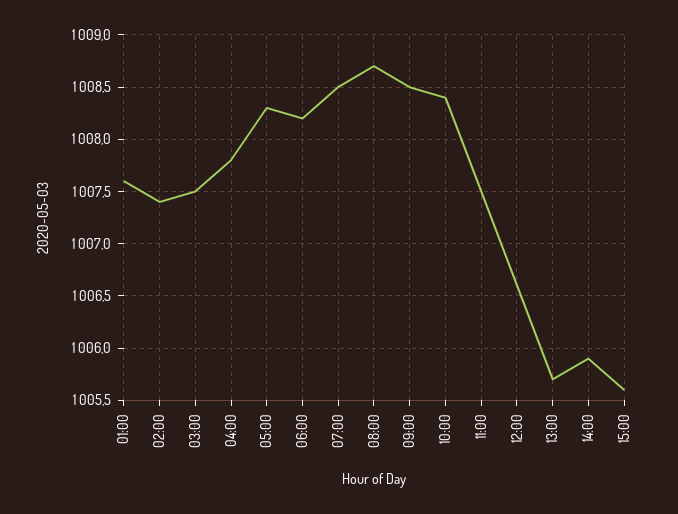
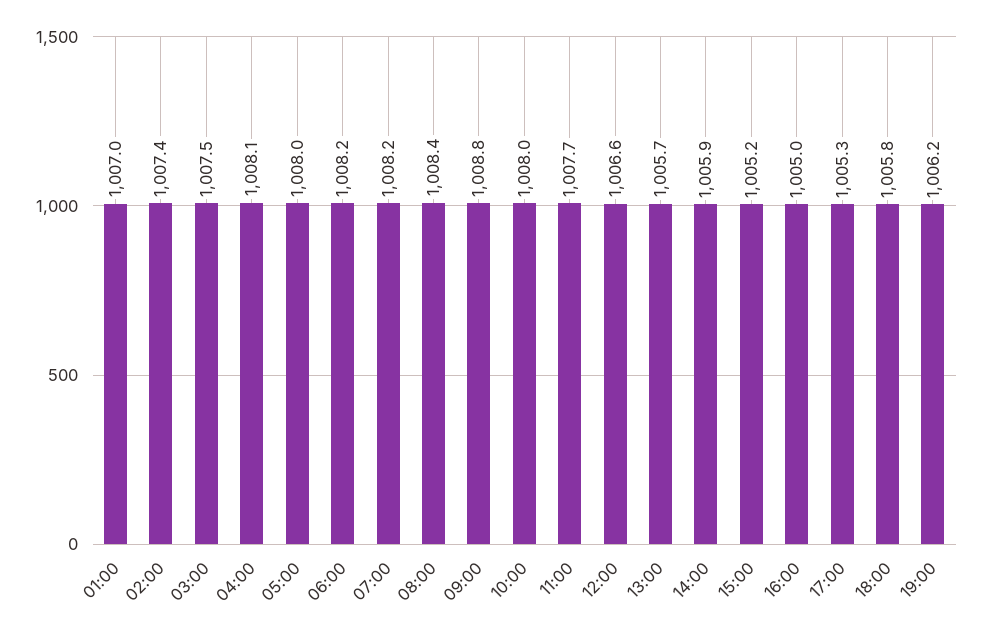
01:00: 1007.6 -> 1007
04:00: 1007.8 -> 1008.1
05:00: 1008.3 -> 1008
07:00: 1008.5 -> 1008.2
08:00: 1008.7 -> 1008.4
09:00: 1008.5 -> 1008.8
10:00: 1008.4 -> 1008
11:00: 1007.5 -> 1007.7
15:00: 1005.6 -> 1005.2
16:00: none -> 1005
17:00: none -> 1005.3
18:00: none -> 1005.8
19:00: none -> 1006.2

